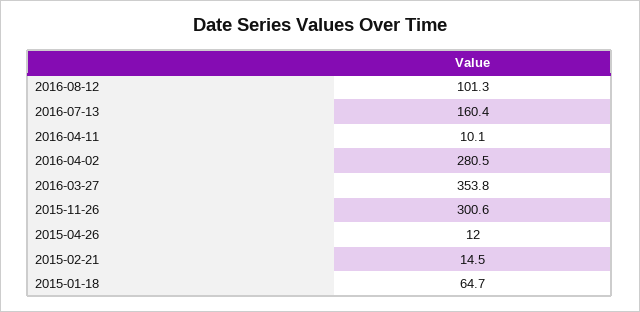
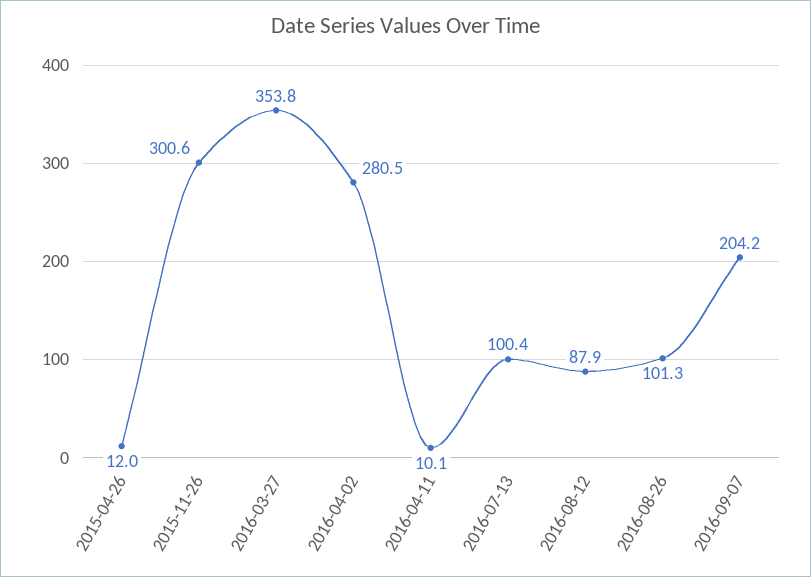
2016-08-12: 101.3 -> 87.9
2016-07-13: 160.4 -> 100.4
2015-02-21: 14.5 -> none
2015-01-18: 64.7 -> none
2016-08-26: none -> 101.3
2016-09-07: none -> 204.2

